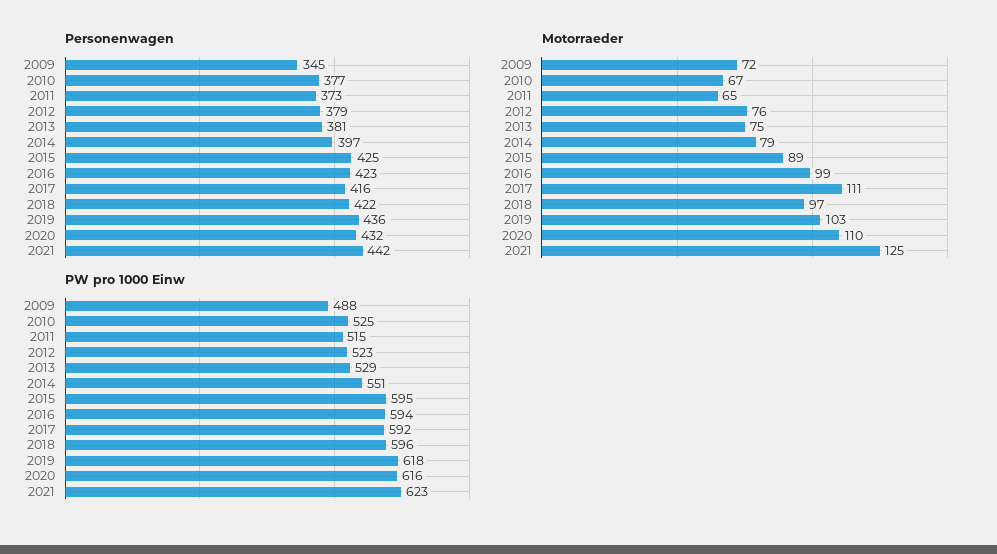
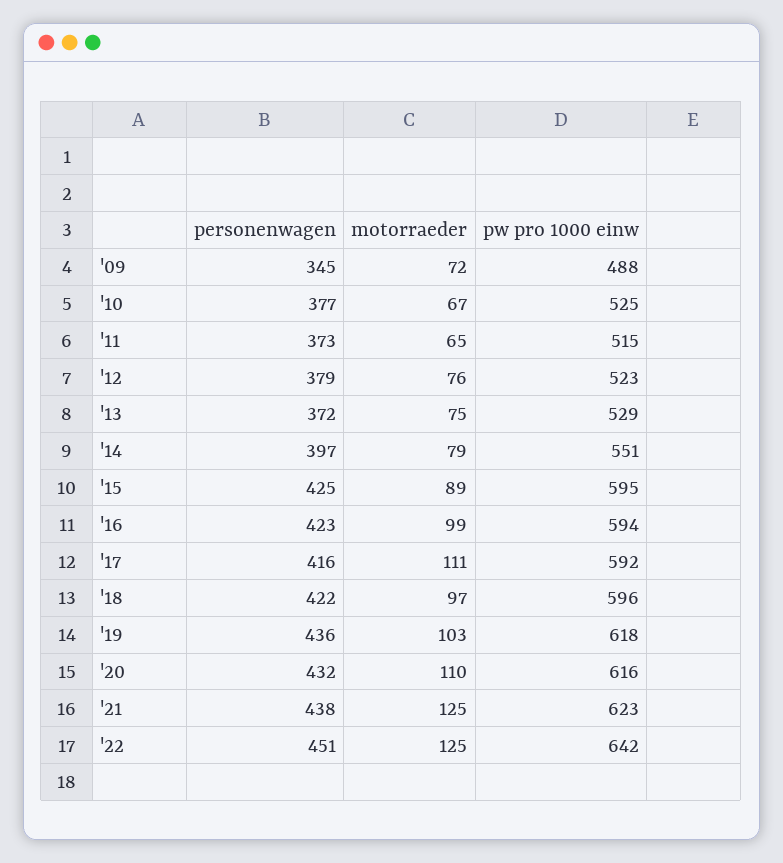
Personenwagen, 2013: 381 -> 372
Personenwagen, 2021: 442 -> 438
Personenwagen, '22: none -> 451
Motorraeder, '22: none -> 125
PW pro 1000 Einw, '22: none -> 642

